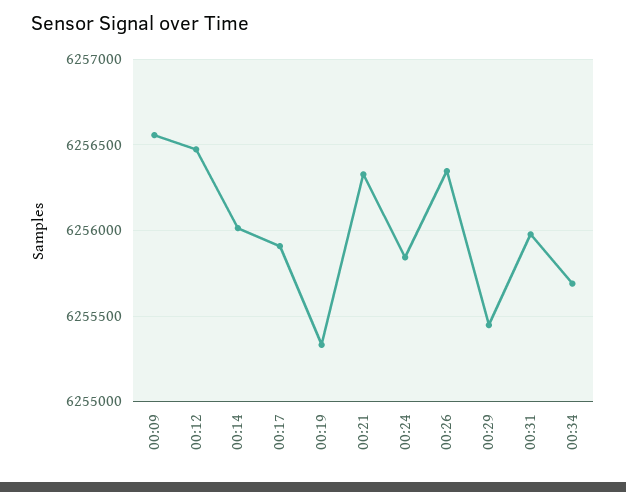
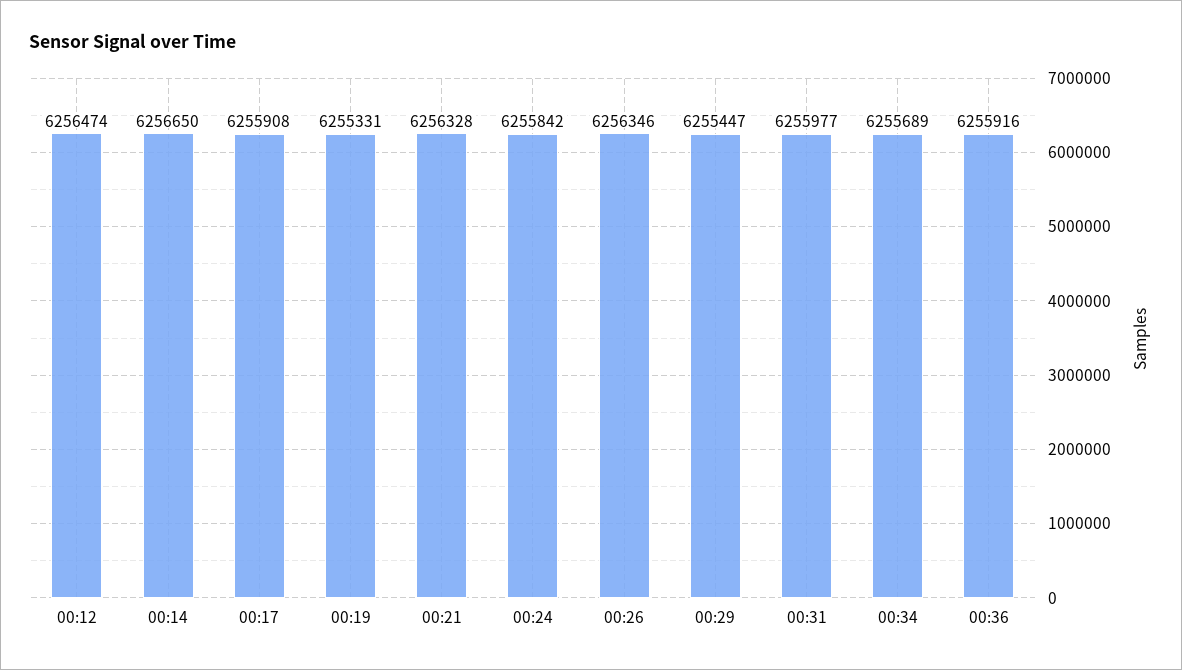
00:09: 6256550 -> none
00:14: 6256000 -> 6256650
00:36: none -> 6255916

